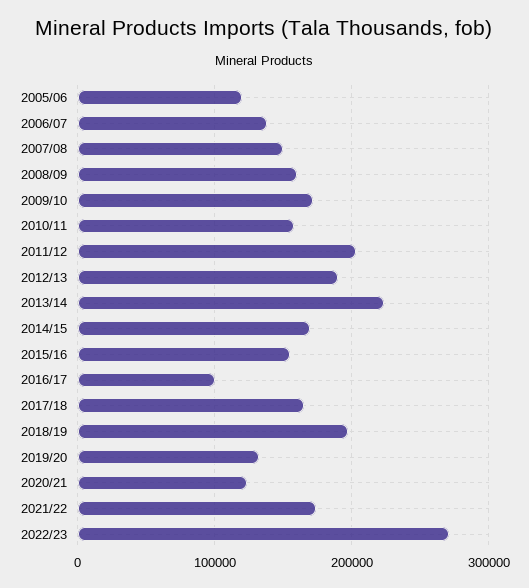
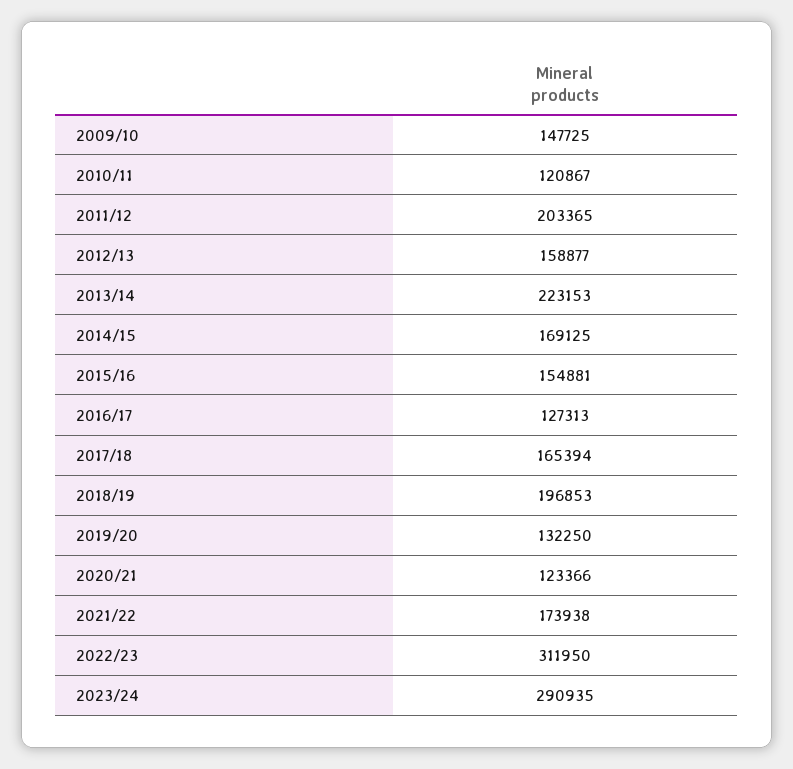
2005/06: 120000 -> none
2006/07: 140000 -> none
2007/08: 150000 -> none
2008/09: 160000 -> none
2009/10: 170000 -> 147725
2010/11: 160000 -> 120867
2012/13: 190000 -> 158877
2016/17: 100000 -> 127313
2022/23: 270000 -> 311950
2023/24: none -> 290935

